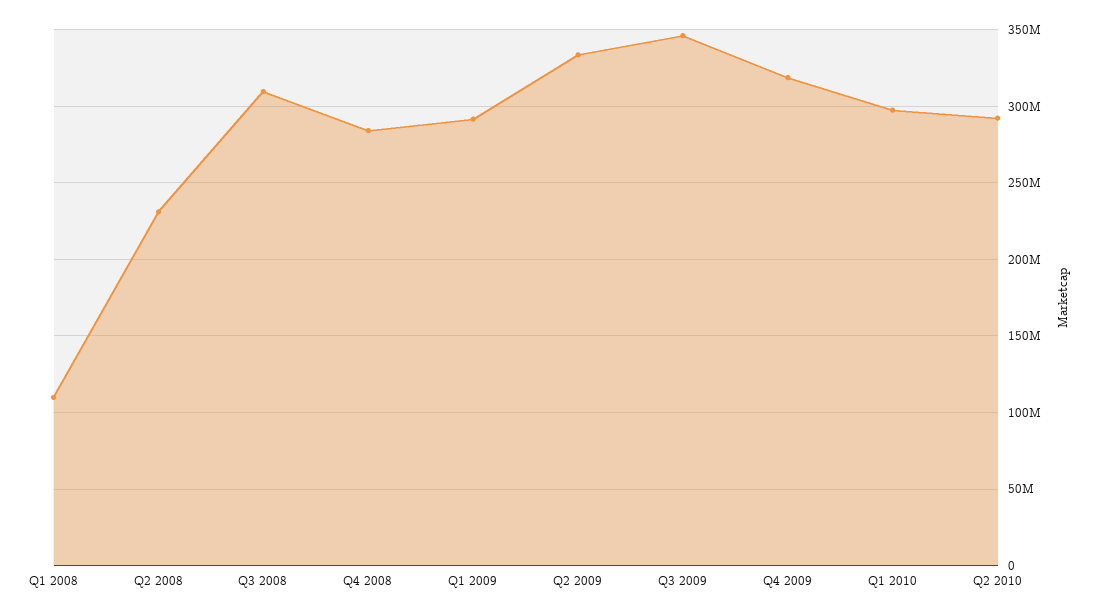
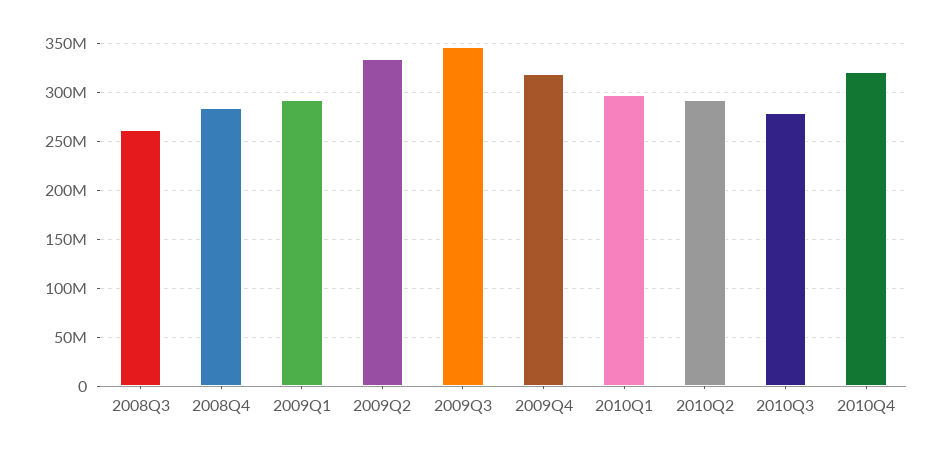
Q1 2008: 110000000 -> none
Q2 2008: 230000000 -> none
Q3 2008: 310000000 -> 260000000
2010Q3: none -> 280000000
2010Q4: none -> 320000000

